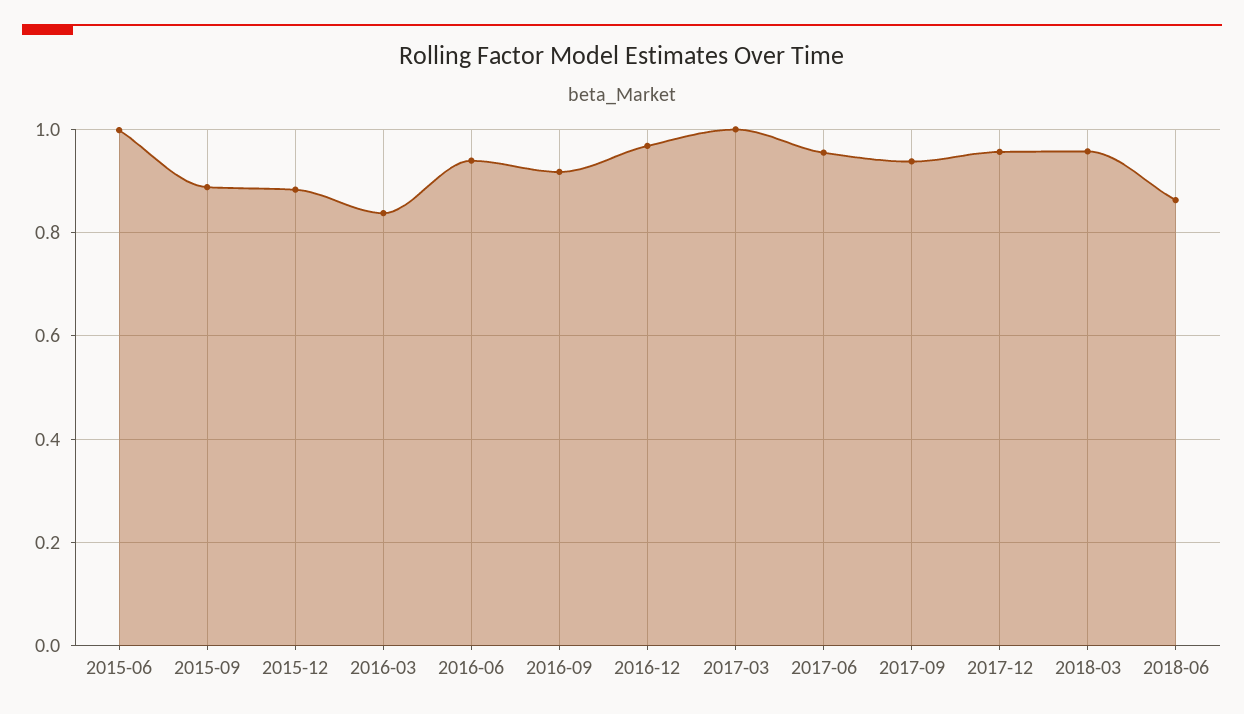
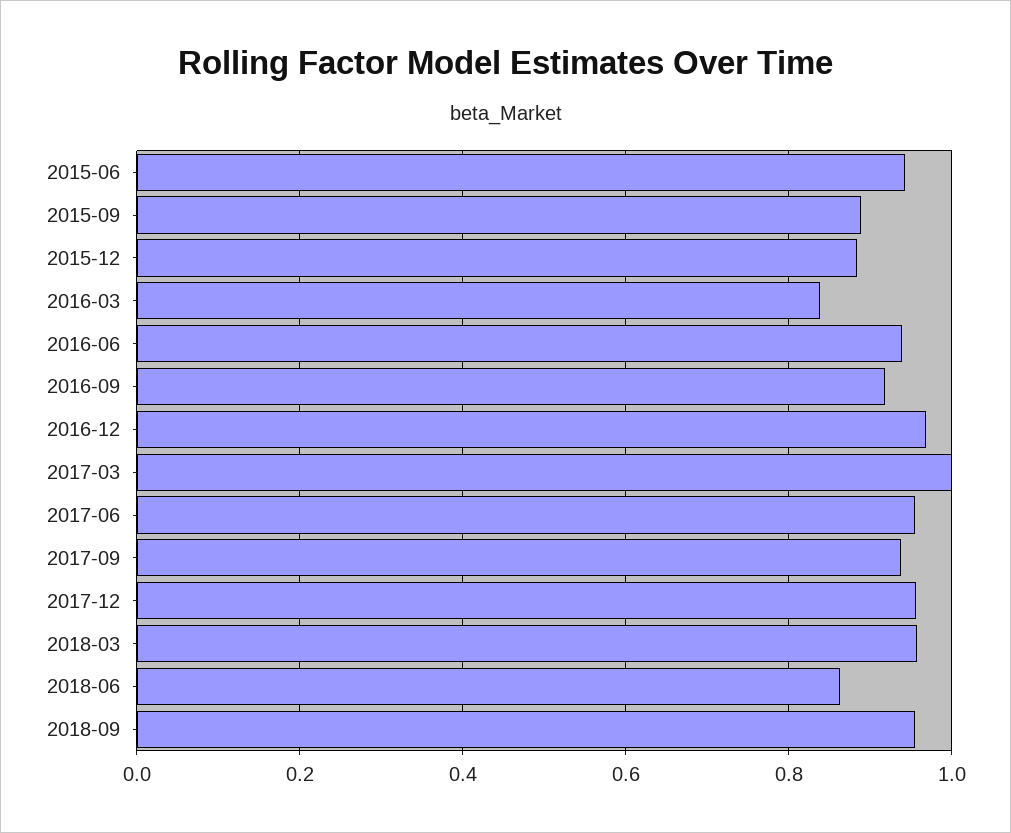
2015-06: 1 -> 0.94
2018-09: none -> 0.96

